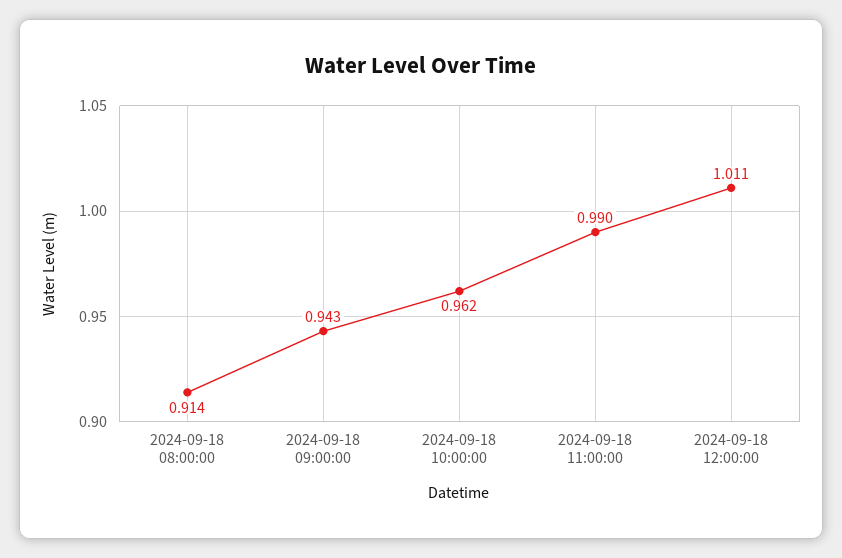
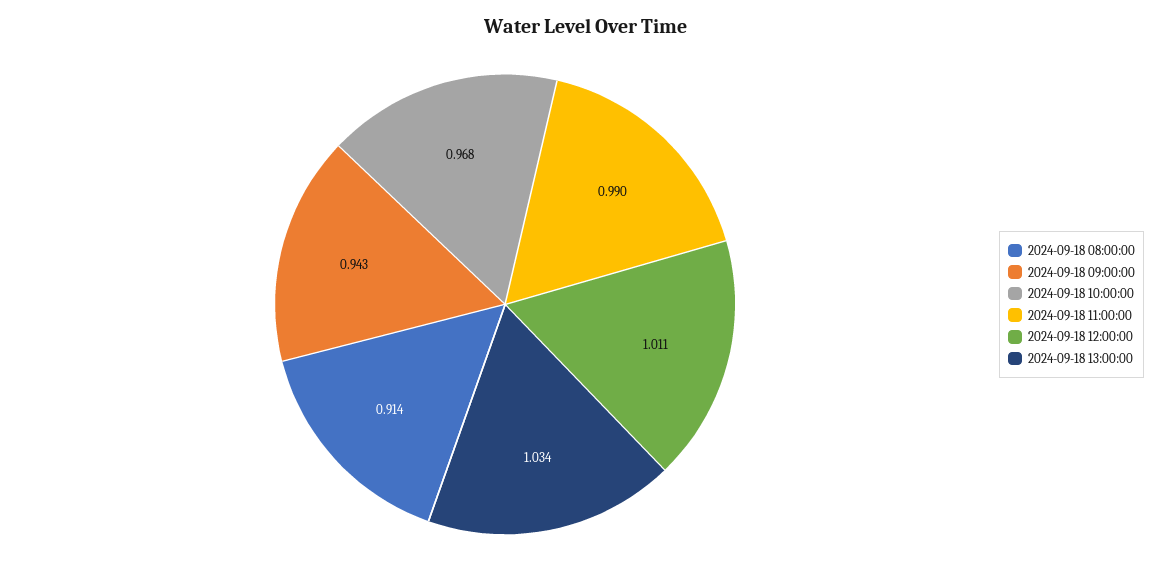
2024-09-18 10:00:00: 0.962 -> 0.968
2024-09-18 13:00:00: none -> 1.034

